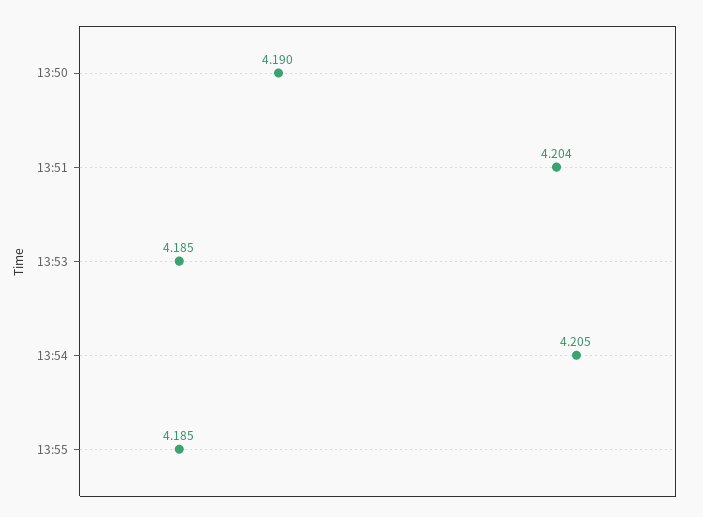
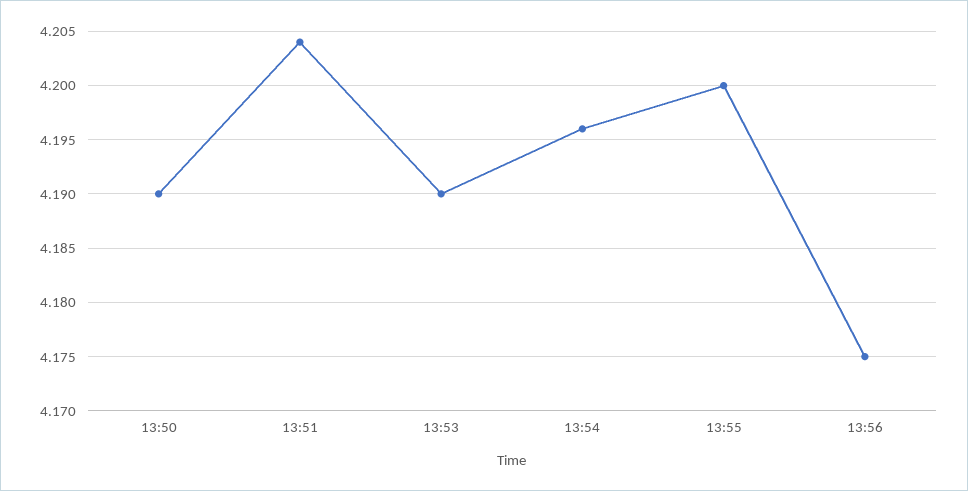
13:53: 4.185 -> 4.19
13:54: 4.205 -> 4.196
13:55: 4.185 -> 4.2
13:56: none -> 4.175

